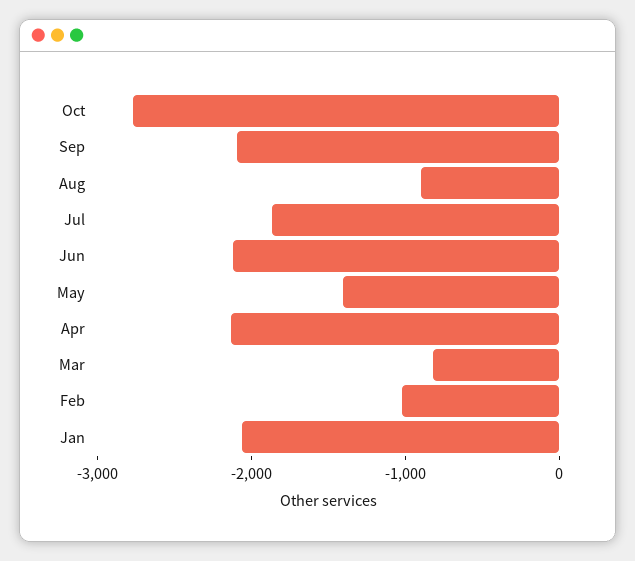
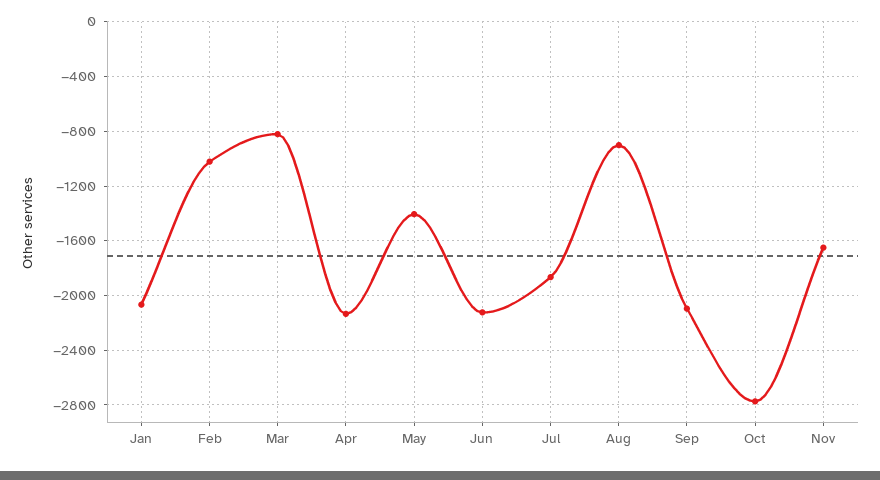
Nov: none -> -1650

